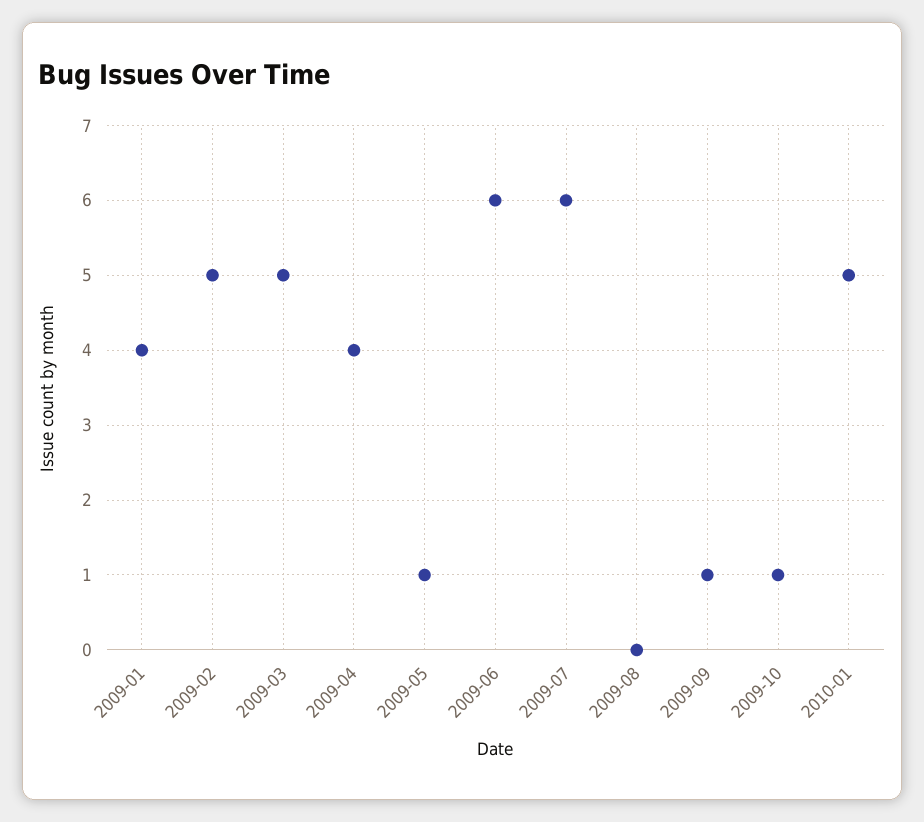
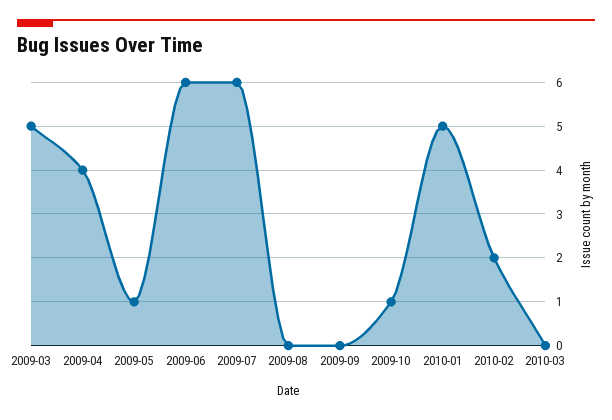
2009-01: 4 -> none
2009-02: 5 -> none
2009-09: 1 -> 0
2010-02: none -> 2
2010-03: none -> 0

